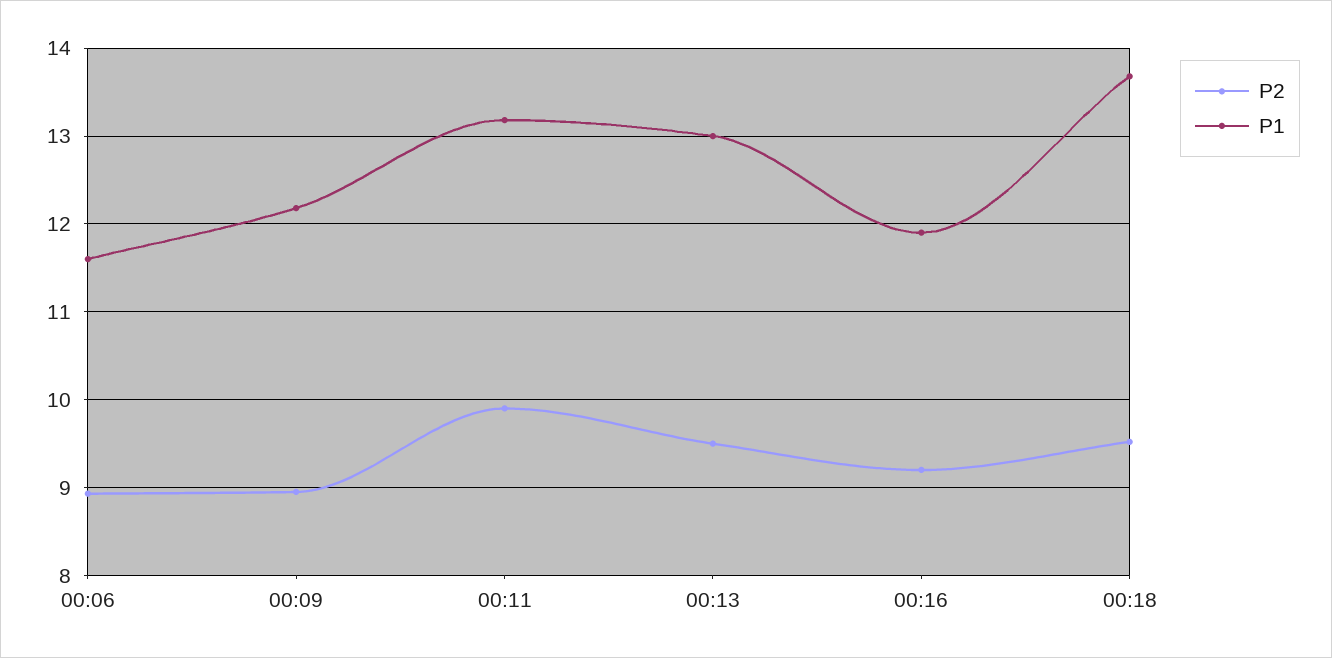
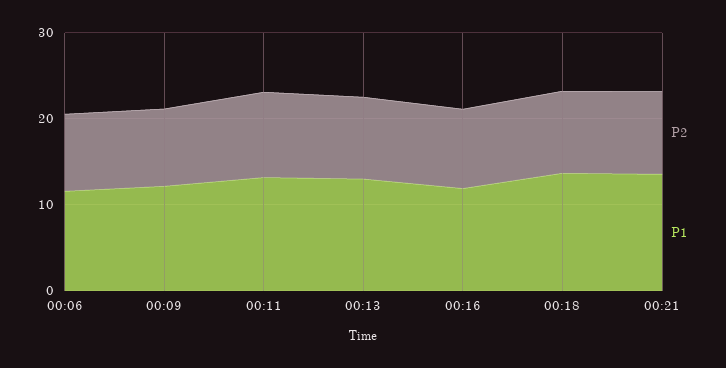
P2, 00:21: none -> 10
P1, 00:21: none -> 14

